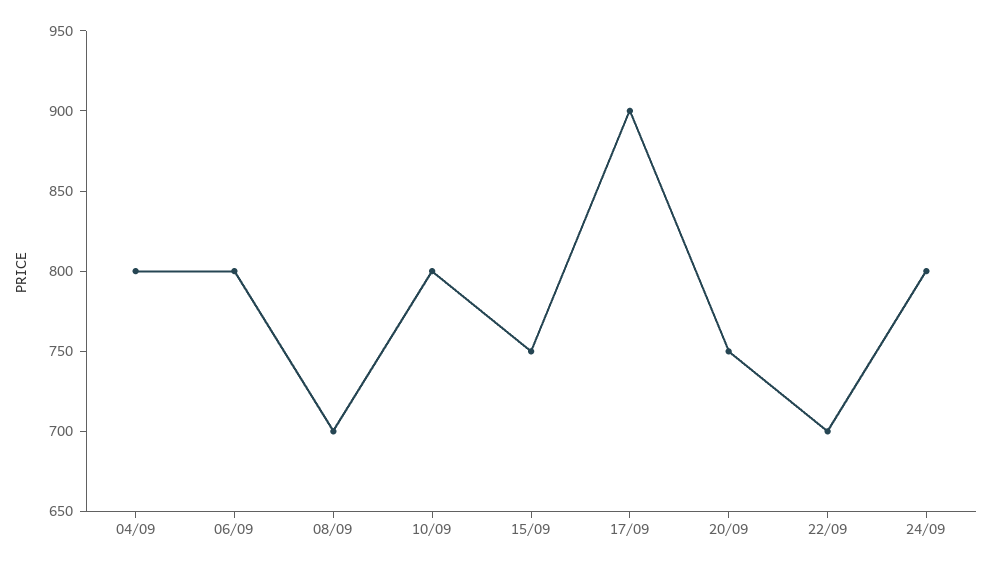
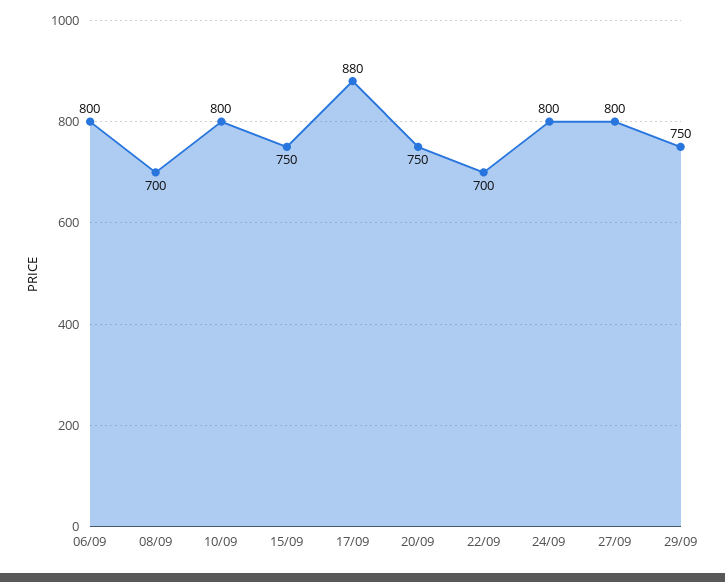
04/09: 800 -> none
17/09: 900 -> 880
27/09: none -> 800
29/09: none -> 750

